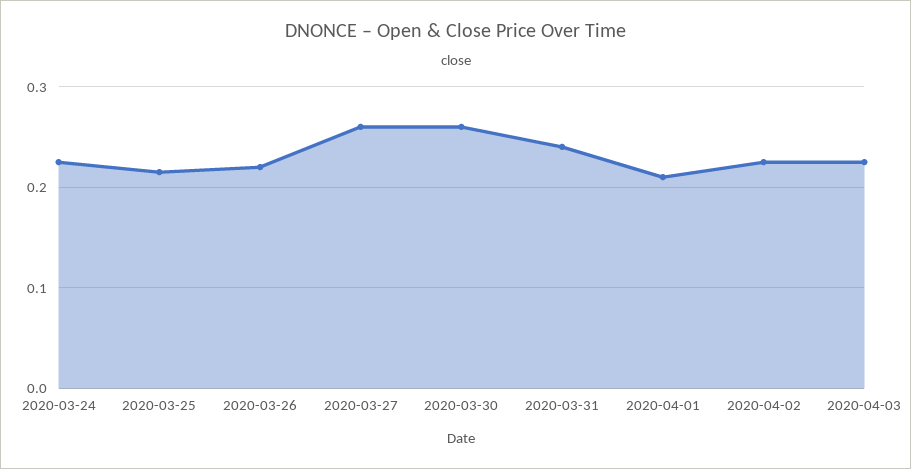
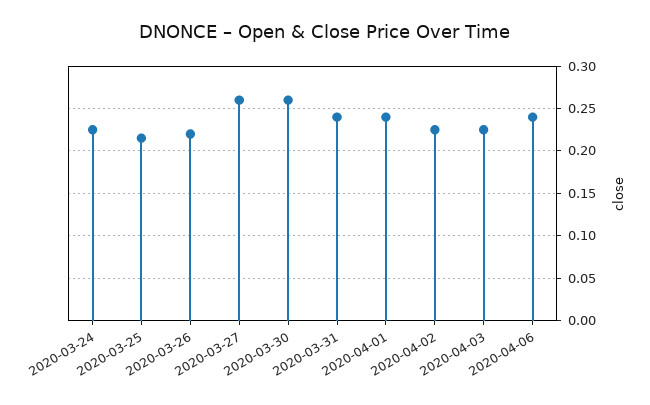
2020-04-01: 0.21 -> 0.24
2020-04-06: none -> 0.24

